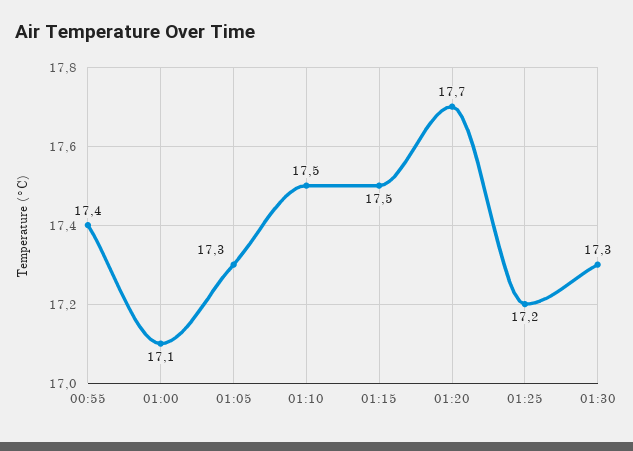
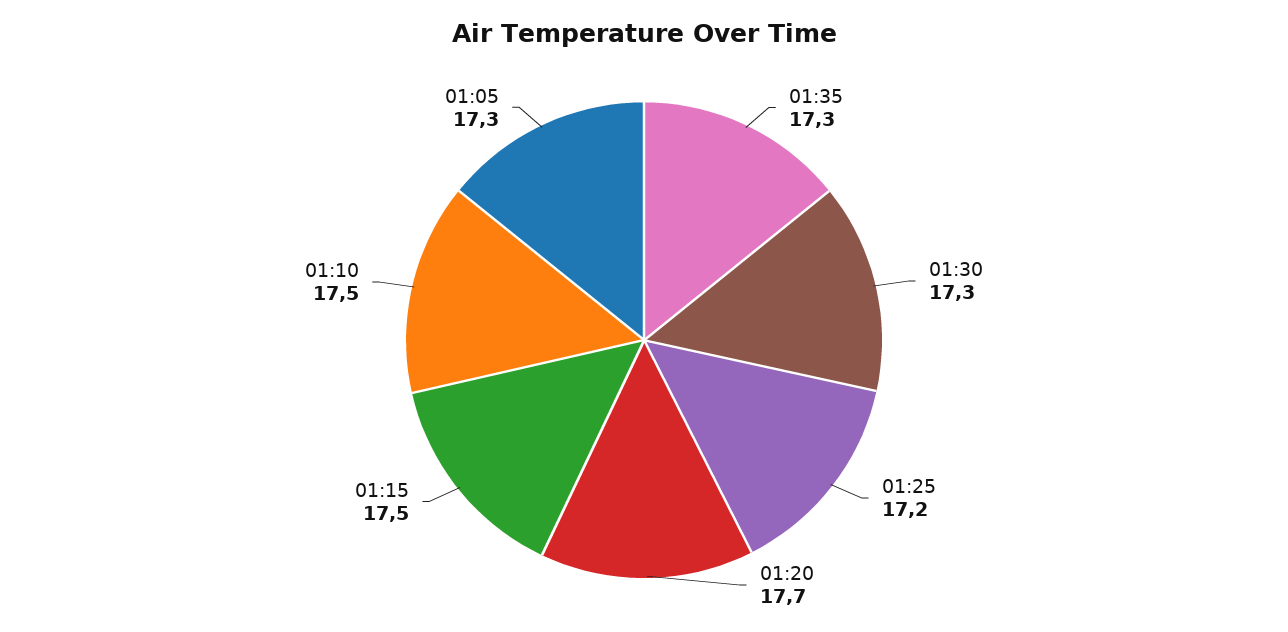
00:55: 17.4 -> none
01:00: 17.1 -> none
01:35: none -> 17.3

